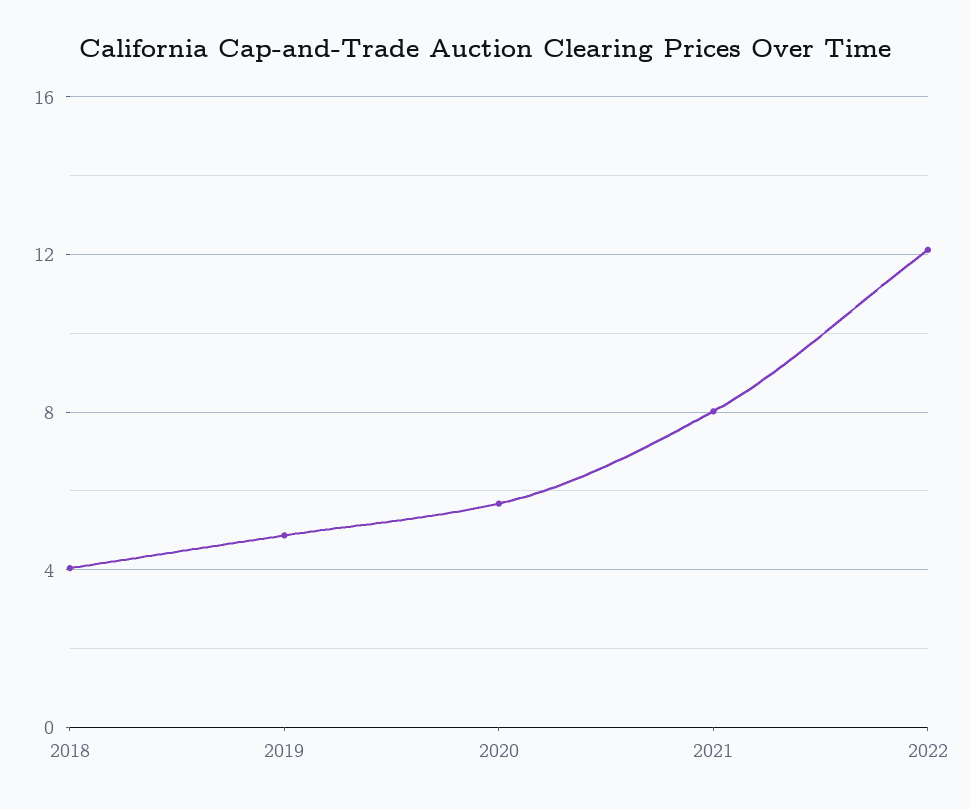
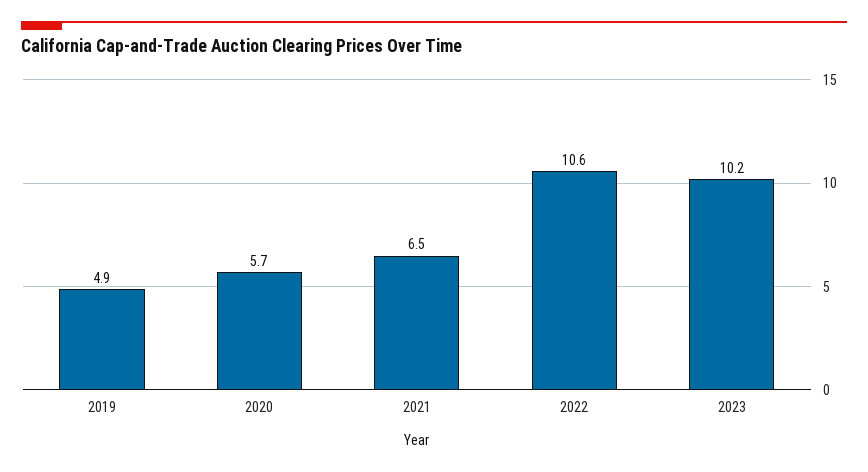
2018: 4 -> none
2021: 8 -> 6.5
2022: 12 -> 10.6
2023: none -> 10.2

